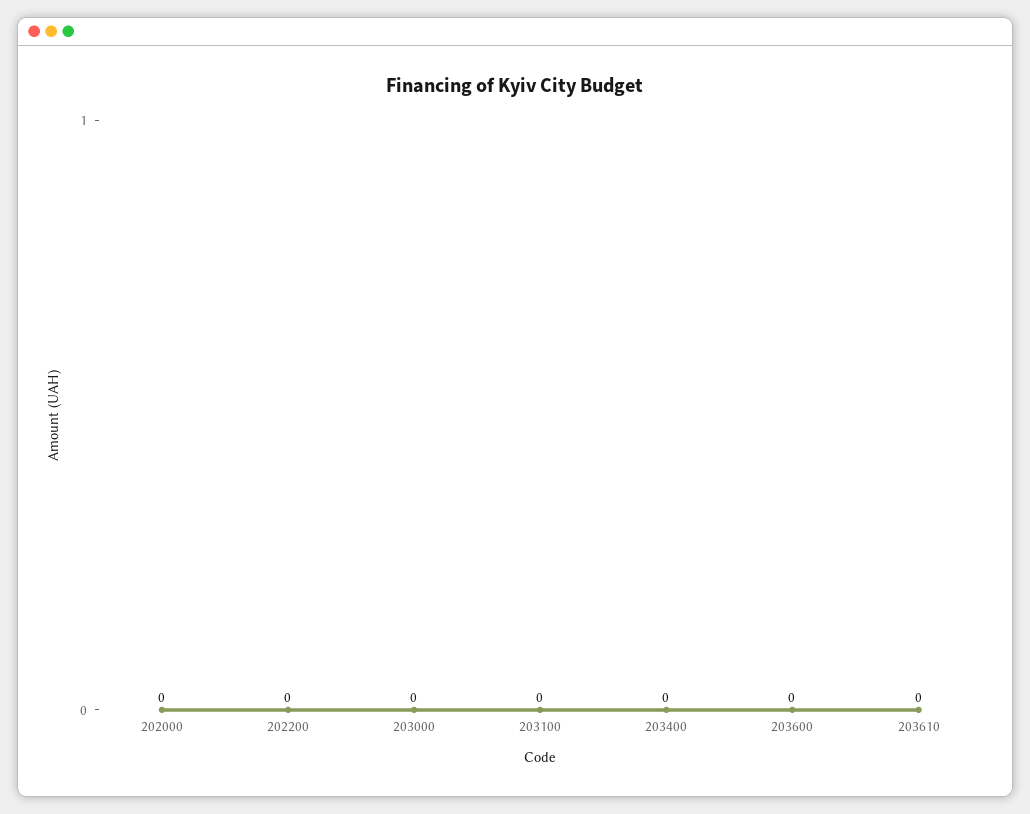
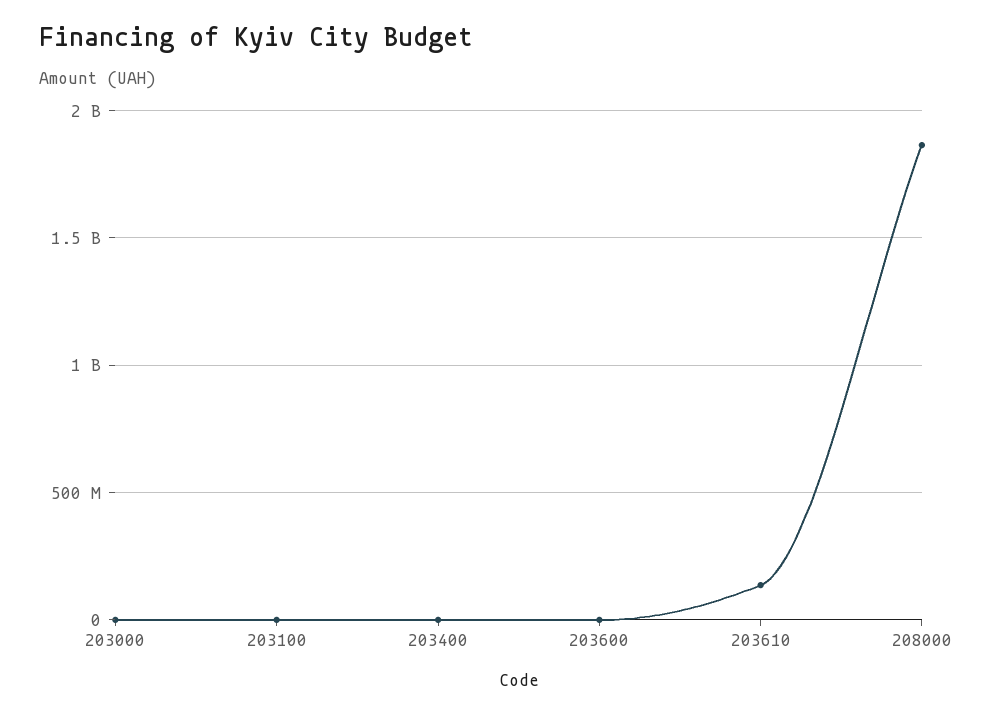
202000: 0 -> none
202200: 0 -> none
203610: 0 -> 150000000
208000: none -> 1850000000

